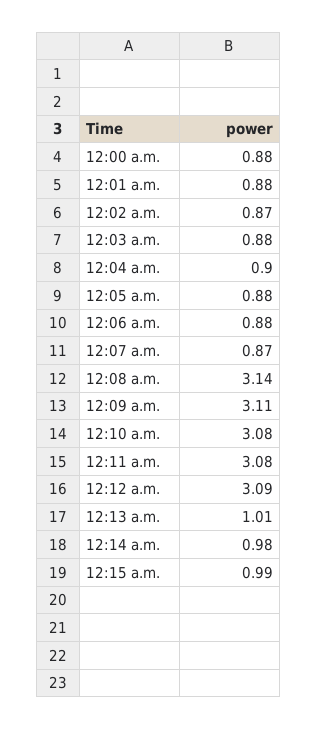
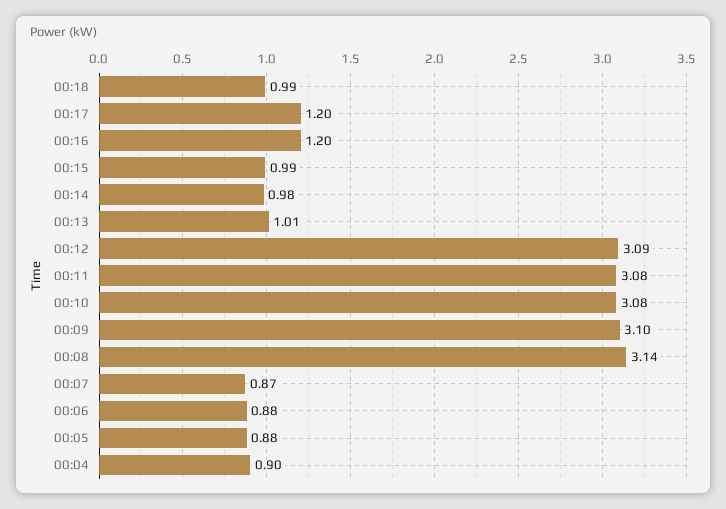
12:00 a.m.: 0.88 -> none
12:01 a.m.: 0.88 -> none
12:02 a.m.: 0.87 -> none
12:03 a.m.: 0.88 -> none
12:09 a.m.: 3.11 -> 3.1
00:18: none -> 0.99
00:17: none -> 1.2
00:16: none -> 1.2

